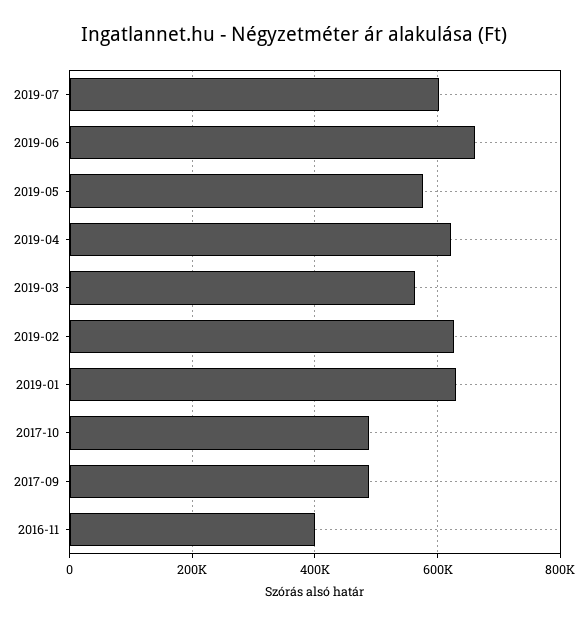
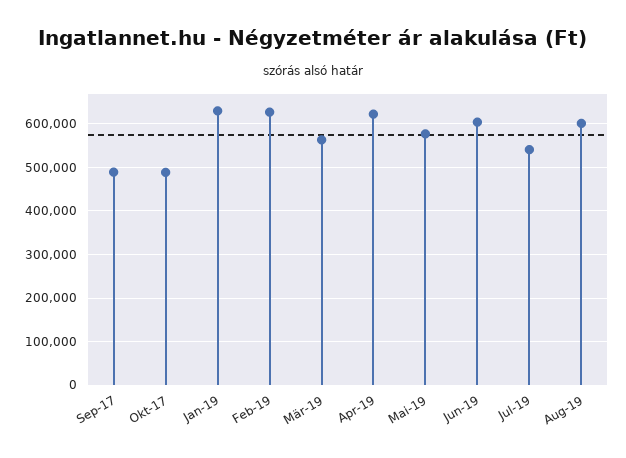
2019-07: 600000 -> 540000
2019-06: 660000 -> 600000
2016-11: 400000 -> none
Aug-19: none -> 600000

